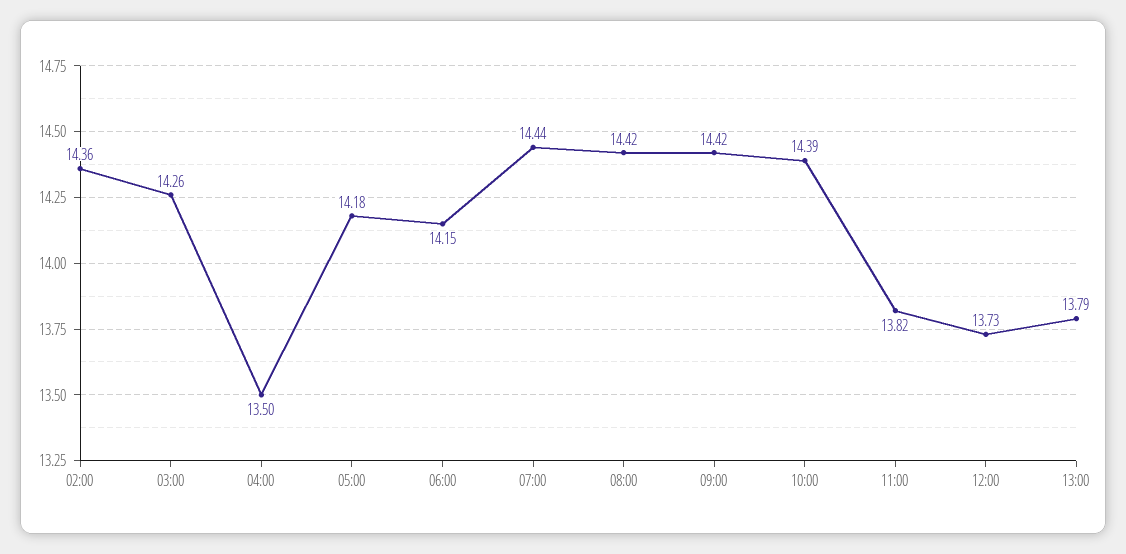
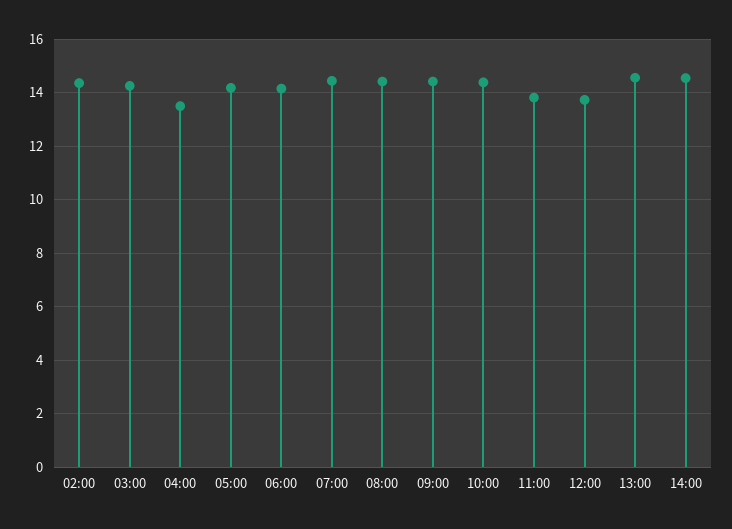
13:00: 13.79 -> 14.5
14:00: none -> 14.5

